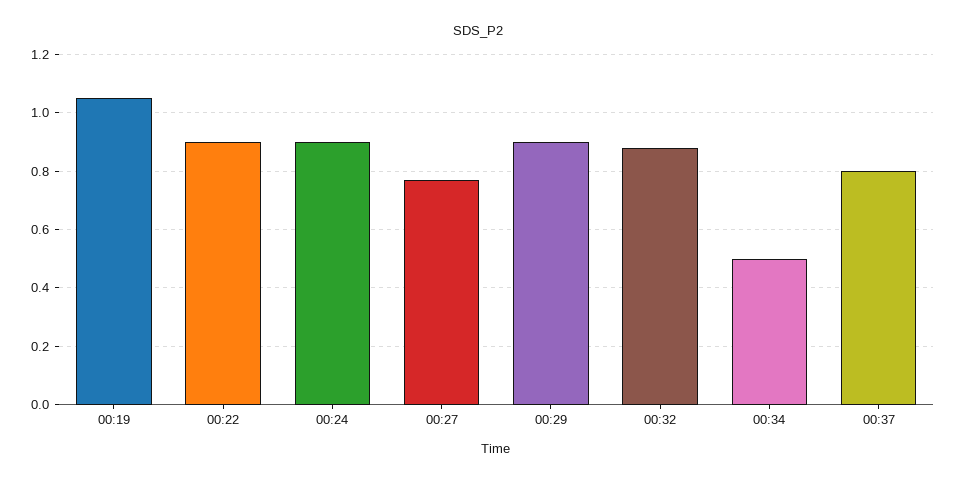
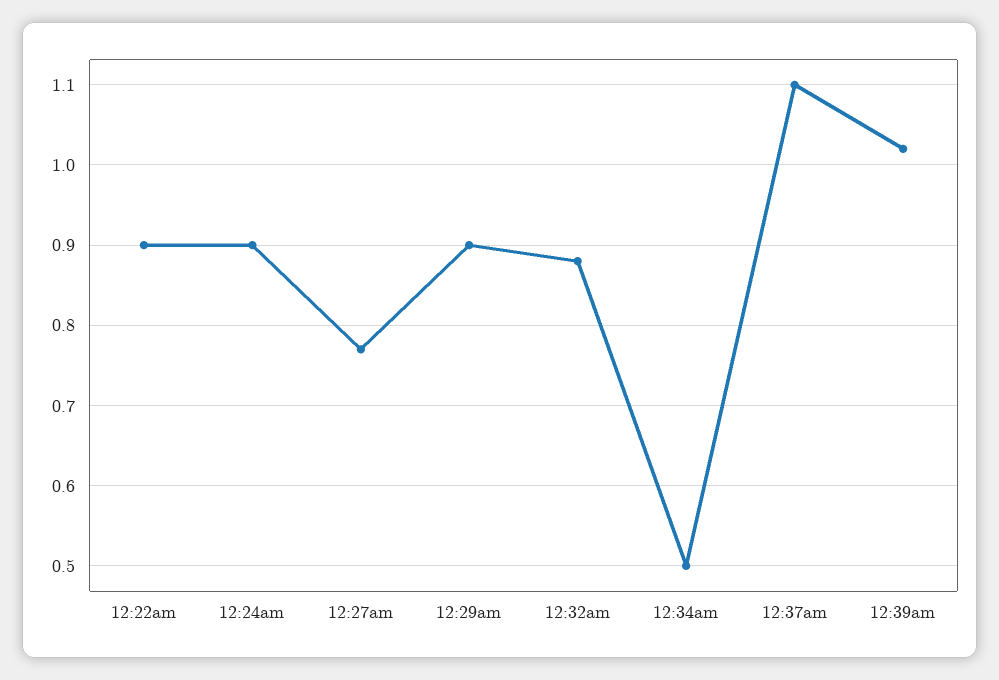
00:19: 1.05 -> none
00:37: 0.8 -> 1.1
12:39am: none -> 1.02

